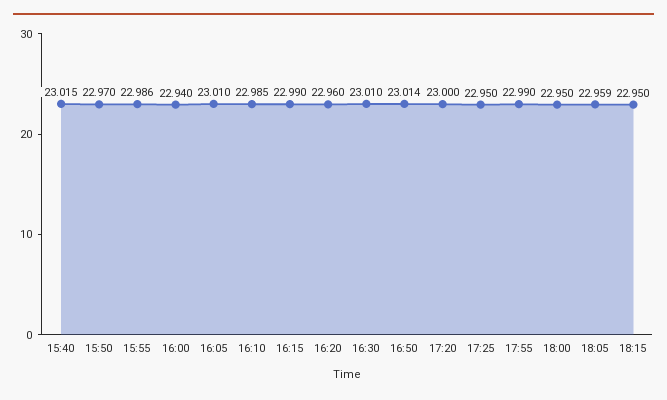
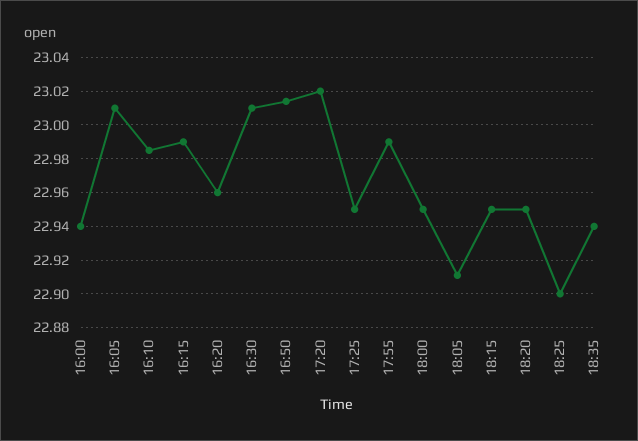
15:40: 23.015 -> none
15:50: 22.97 -> none
15:55: 22.986 -> none
17:20: 23 -> 23.02
18:05: 22.959 -> 22.91
18:20: none -> 22.95
18:25: none -> 22.9
18:35: none -> 22.94

